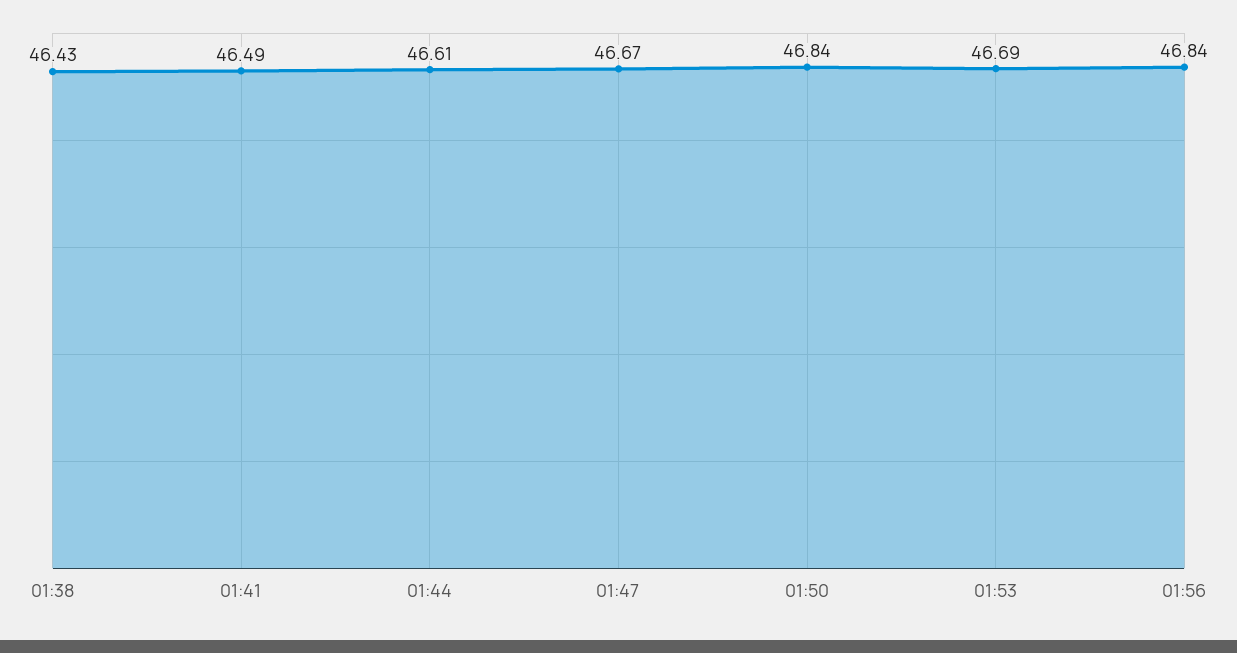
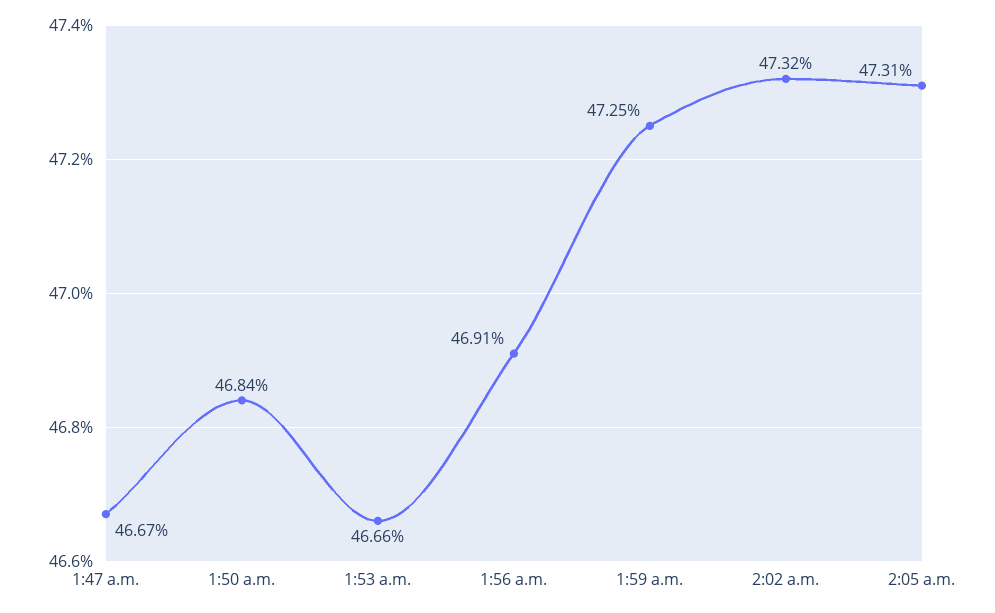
01:38: 46.43 -> none
01:41: 46.49 -> none
01:44: 46.61 -> none
01:53: 46.69 -> 46.66
01:56: 46.84 -> 46.91
1:59 a.m.: none -> 47.25
2:02 a.m.: none -> 47.32
2:05 a.m.: none -> 47.31

